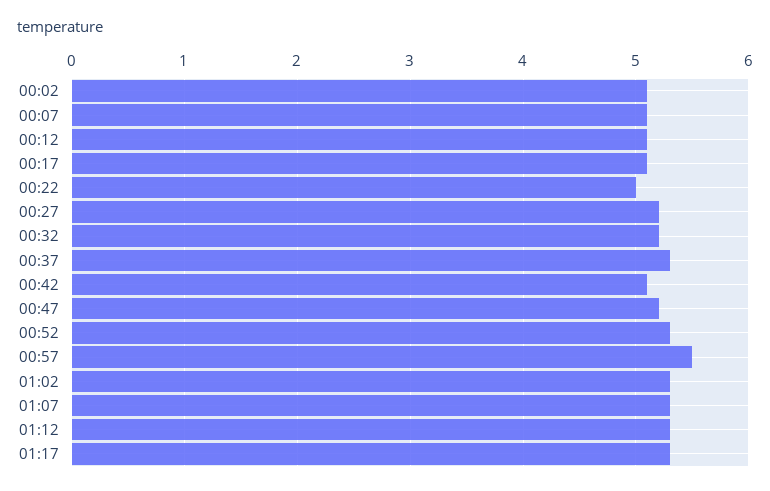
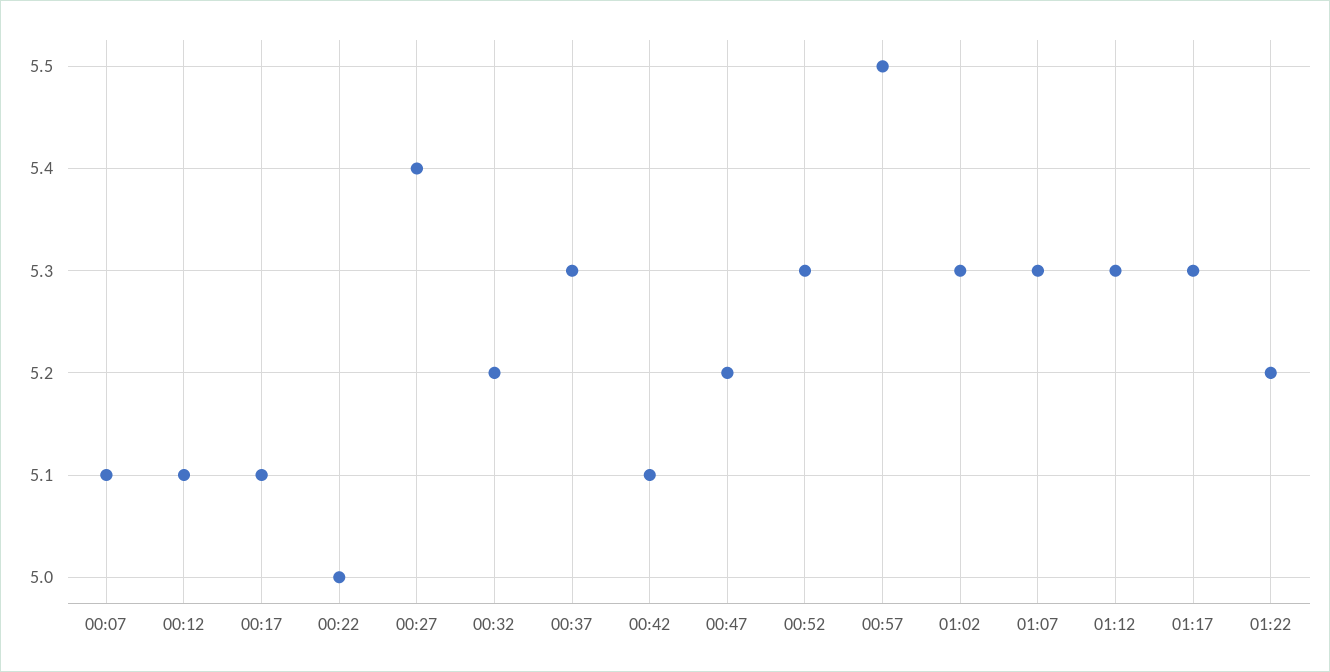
00:02: 5.1 -> none
00:27: 5.2 -> 5.4
01:22: none -> 5.2

